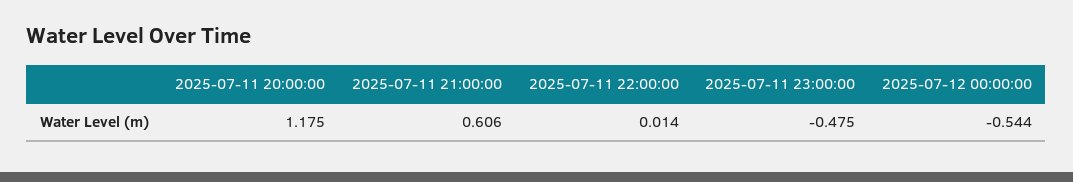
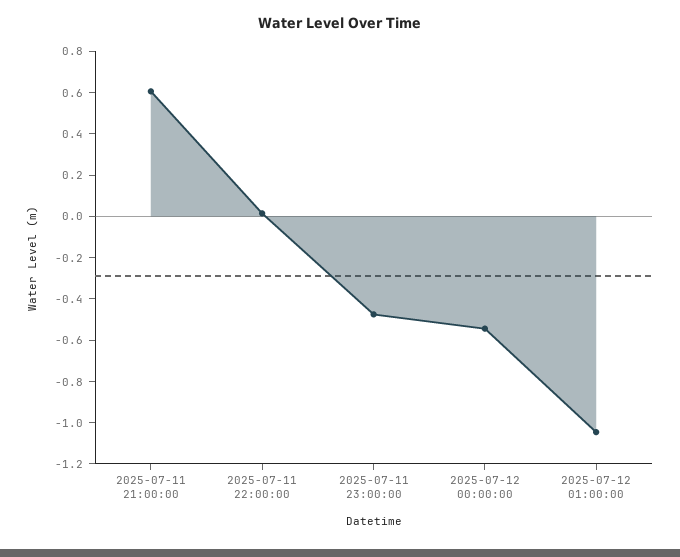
2025-07-11 20:00:00: 1.175 -> none
2025-07-12 01:00:00: none -> -1.05

